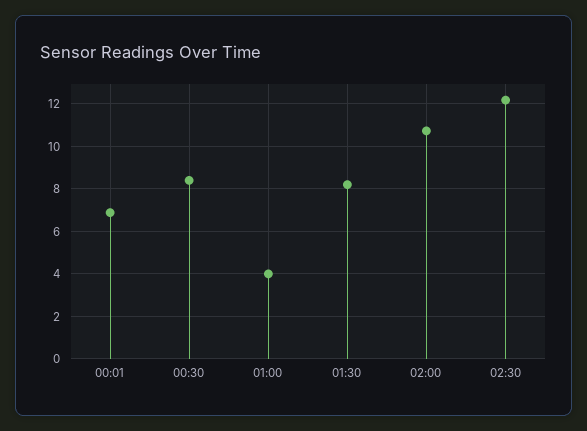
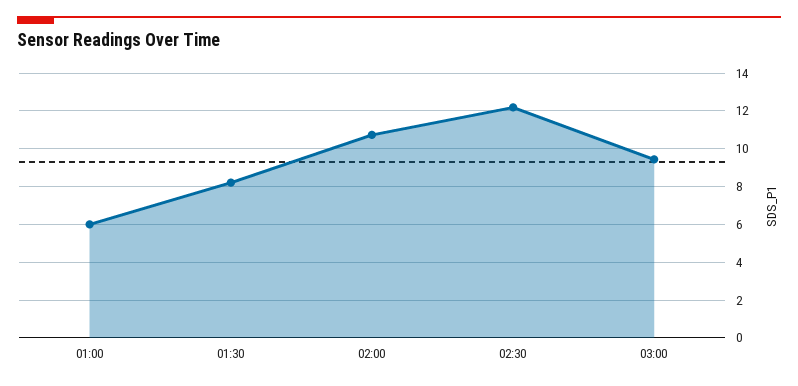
00:01: 7 -> none
00:30: 8.5 -> none
01:00: 4 -> 6
03:00: none -> 9.5

